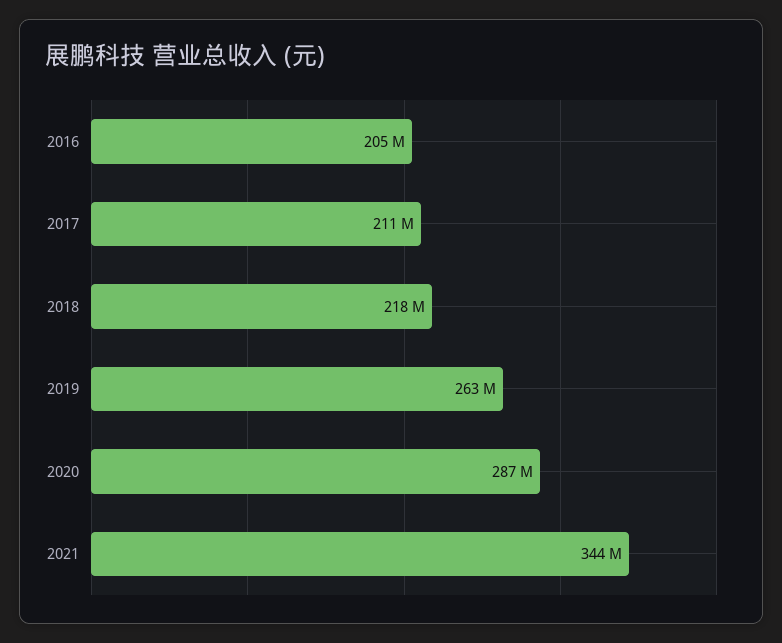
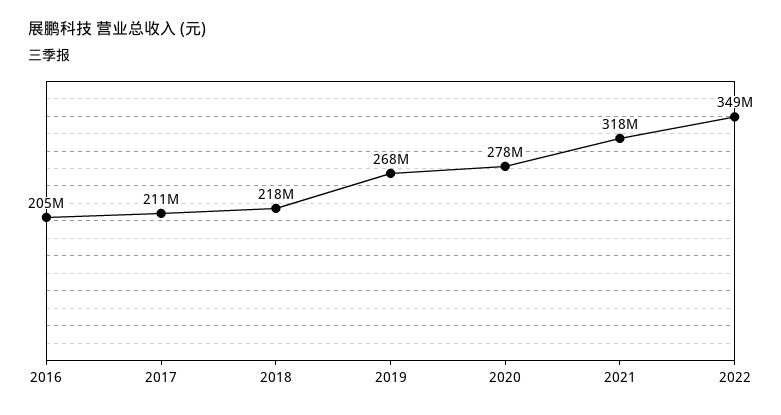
2019: 263000000 -> 268000000
2020: 287000000 -> 278000000
2021: 344000000 -> 318000000
2022: none -> 349000000

